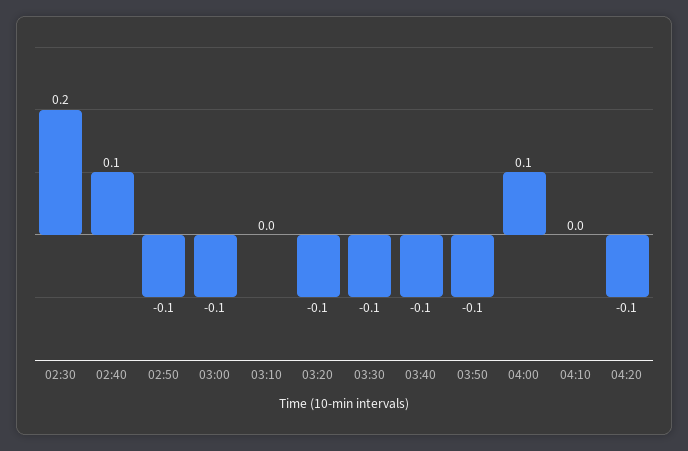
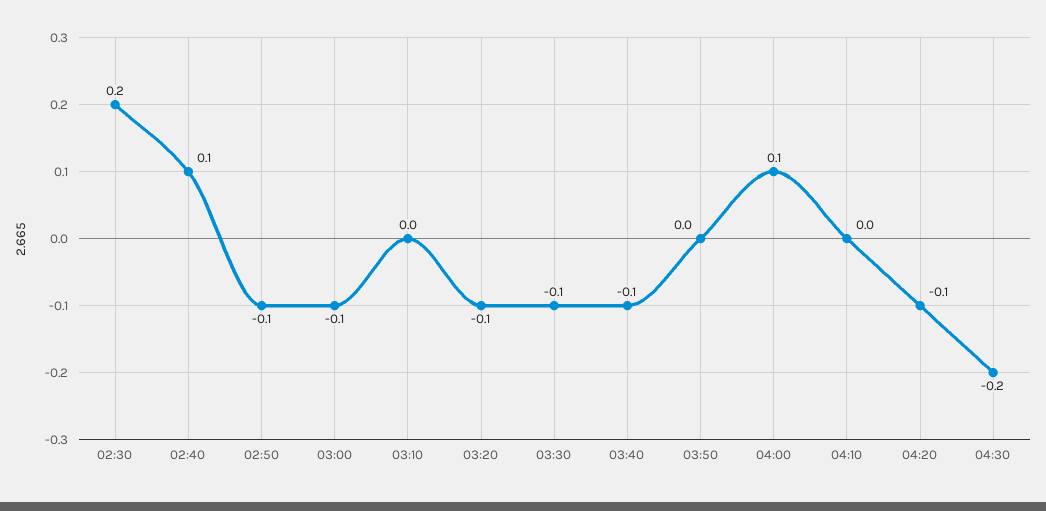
03:50: -0.1 -> 0
04:30: none -> -0.2

